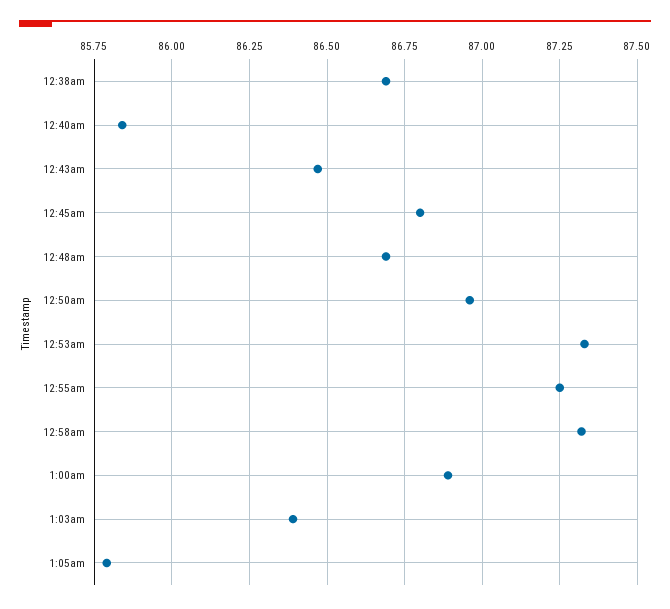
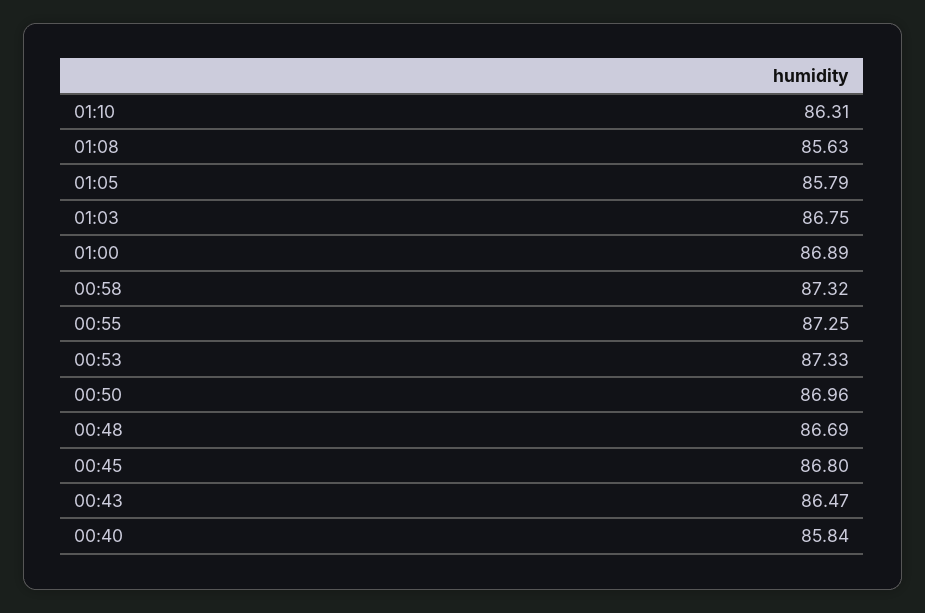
12:38am: 86.7 -> none
1:03am: 86.4 -> 86.75
01:10: none -> 86.31
01:08: none -> 85.63

